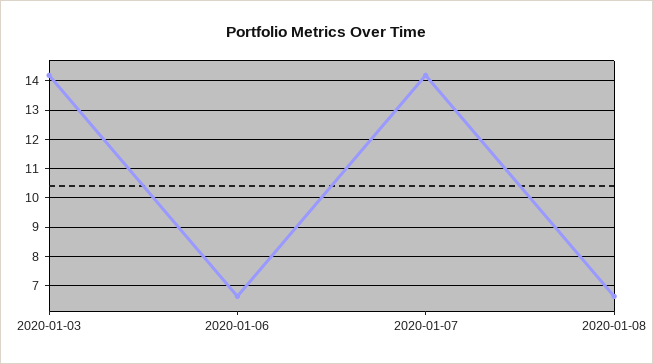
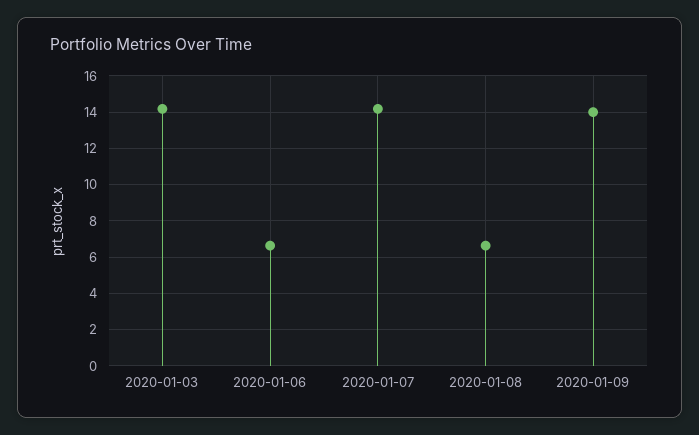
2020-01-09: none -> 14

